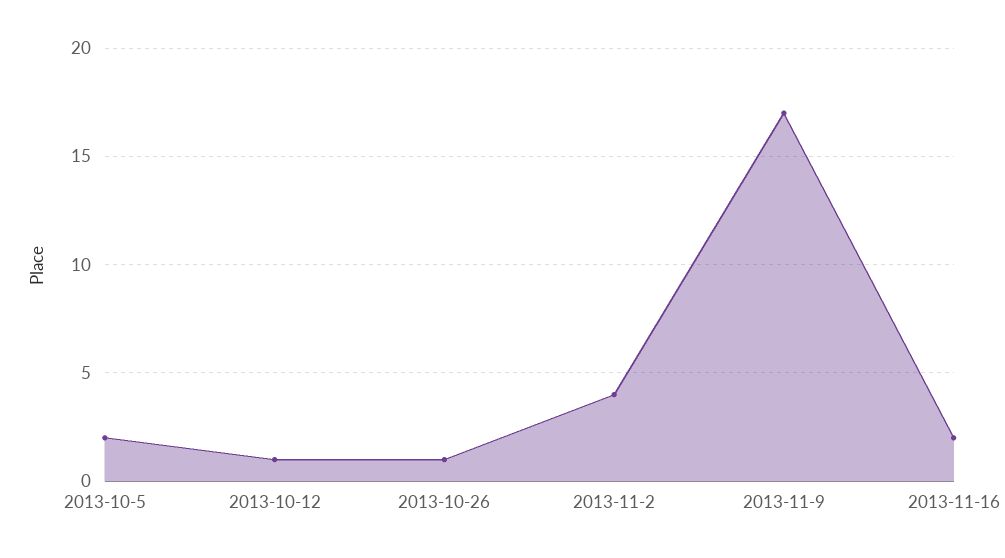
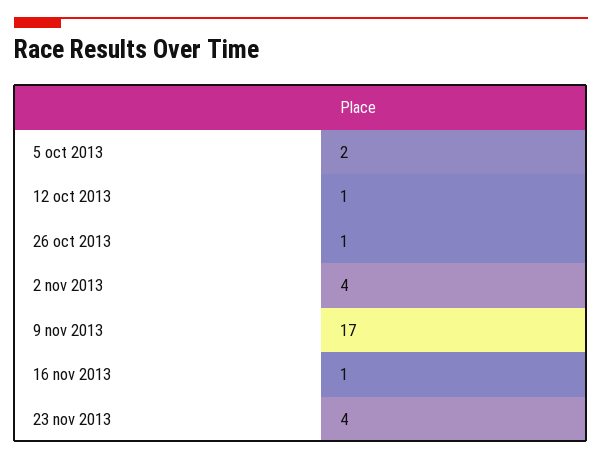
2013-11-16: 2 -> 1
23 nov 2013: none -> 4

